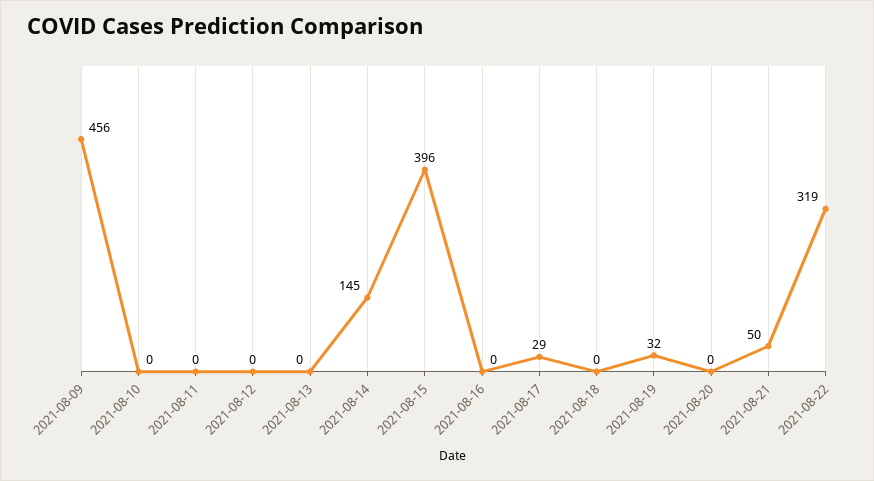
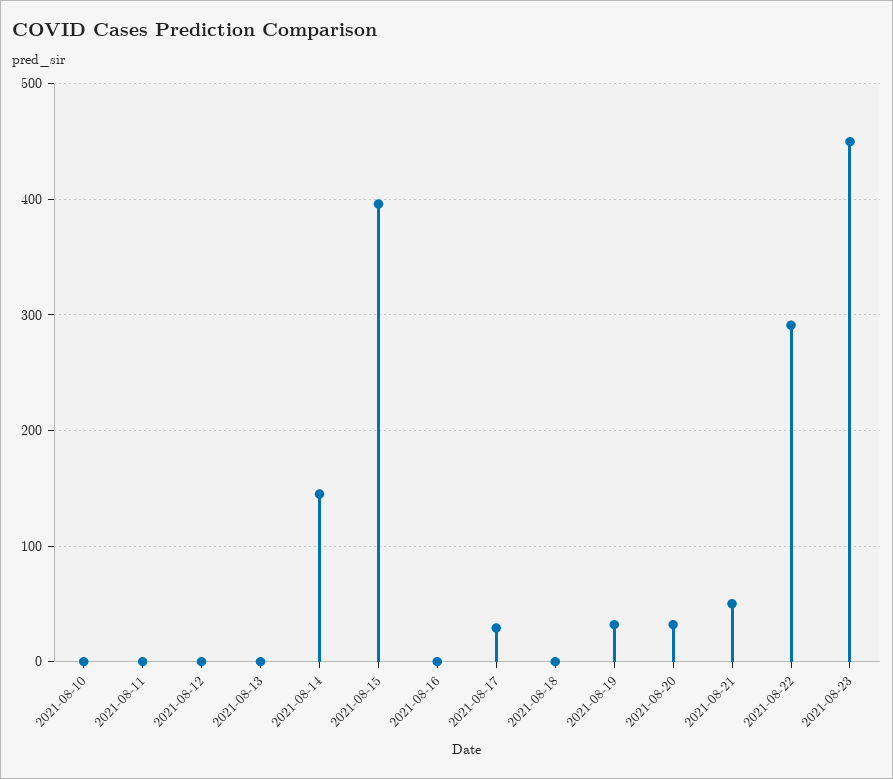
2021-08-09: 456 -> none
2021-08-20: 0 -> 30
2021-08-22: 319 -> 290
2021-08-23: none -> 450

